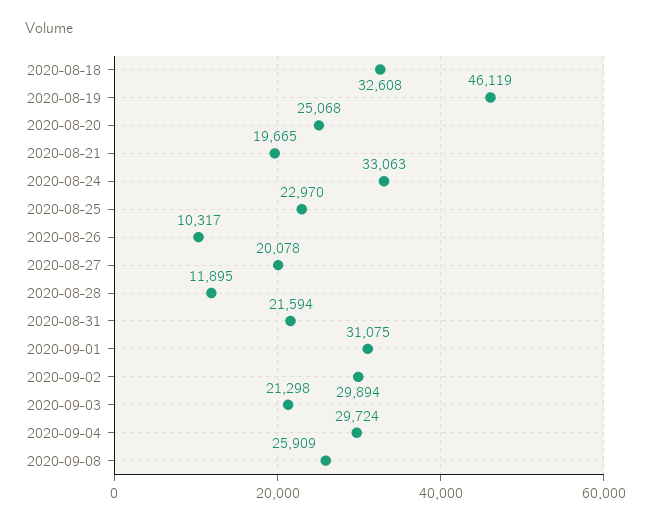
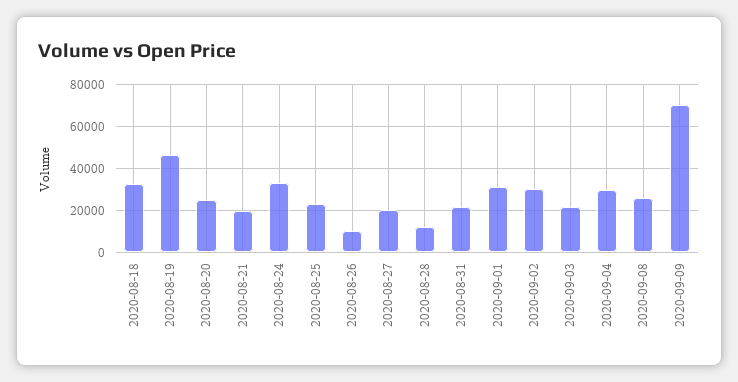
2020-09-09: none -> 70000

